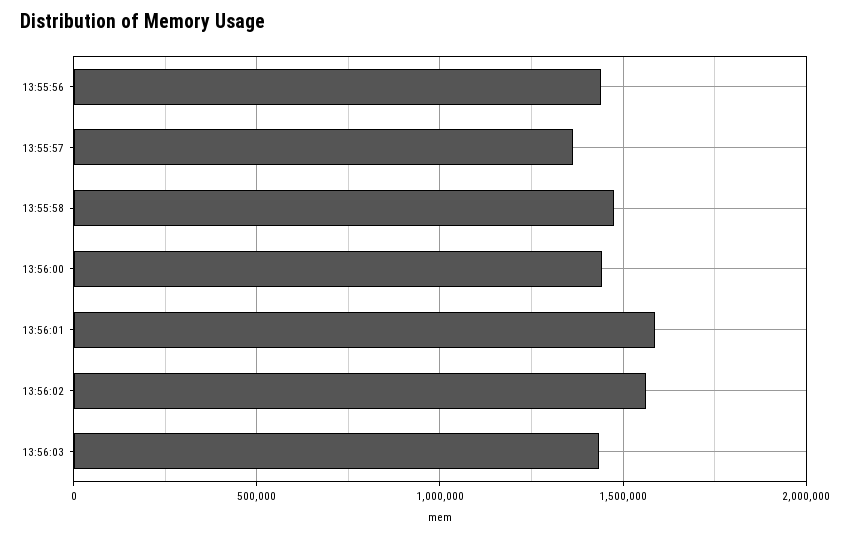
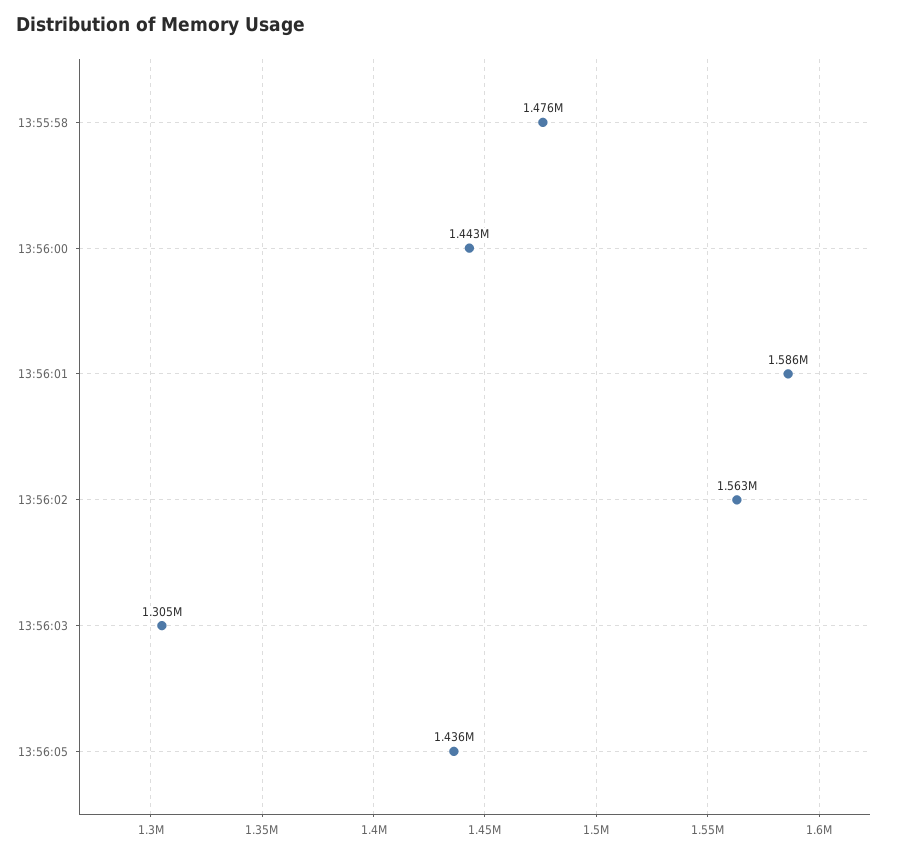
13:55:56: 1450000 -> none
13:55:57: 1350000 -> none
13:56:03: 1450000 -> 1305000
13:56:05: none -> 1436000

